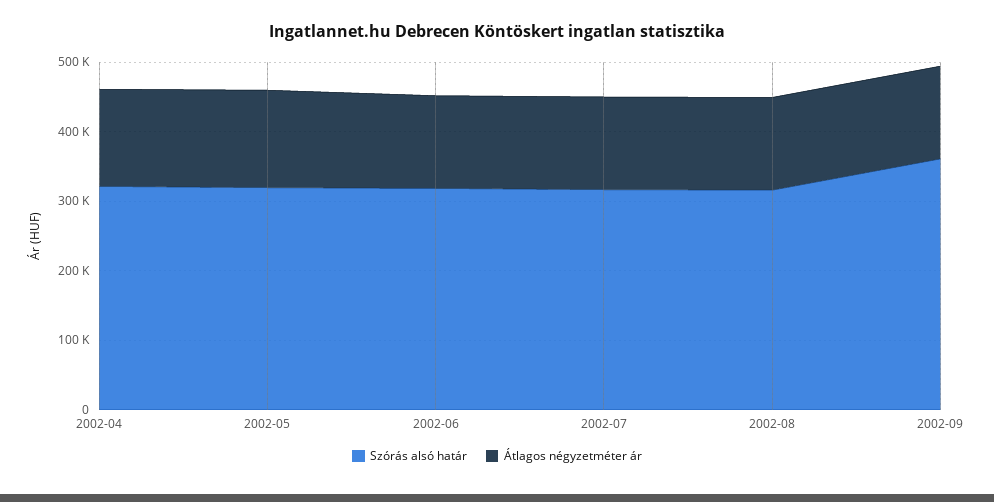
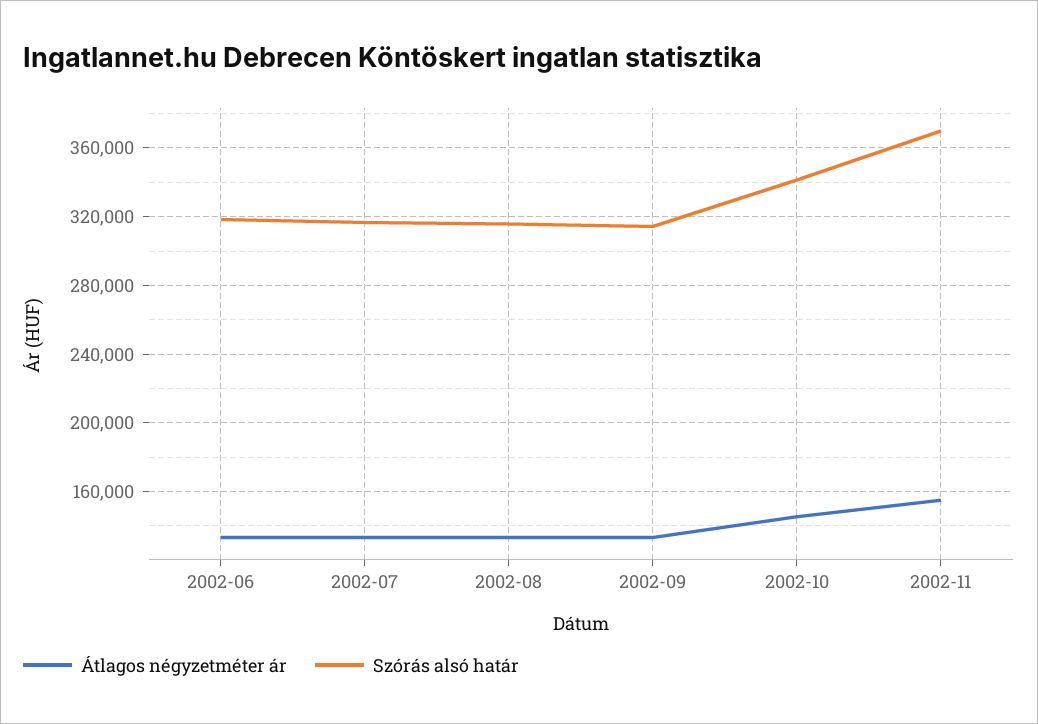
Szórás alsó határ, 2002-04: 320000 -> none
Átlagos négyzetméter ár, 2002-04: 140000 -> none
Szórás alsó határ, 2002-05: 320000 -> none
Átlagos négyzetméter ár, 2002-05: 140000 -> none
Szórás alsó határ, 2002-09: 360000 -> 315000
Átlagos négyzetméter ár, 2002-10: none -> 145000
Szórás alsó határ, 2002-10: none -> 340000
Átlagos négyzetméter ár, 2002-11: none -> 155000
Szórás alsó határ, 2002-11: none -> 370000

